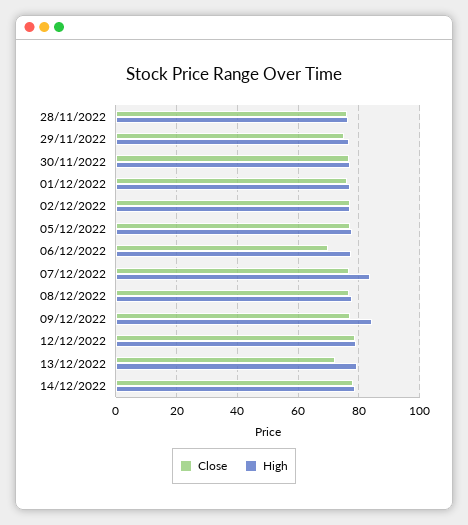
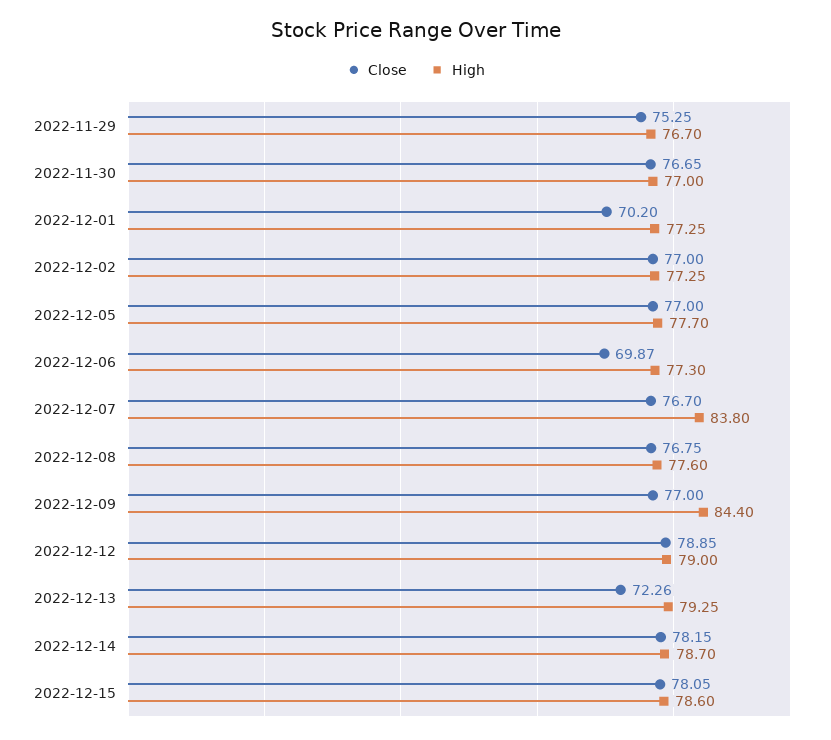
Close, 28/11/2022: 76 -> none
High, 28/11/2022: 76 -> none
Close, 01/12/2022: 76 -> 70.2
Close, 2022-12-15: none -> 78.05
High, 2022-12-15: none -> 78.6

